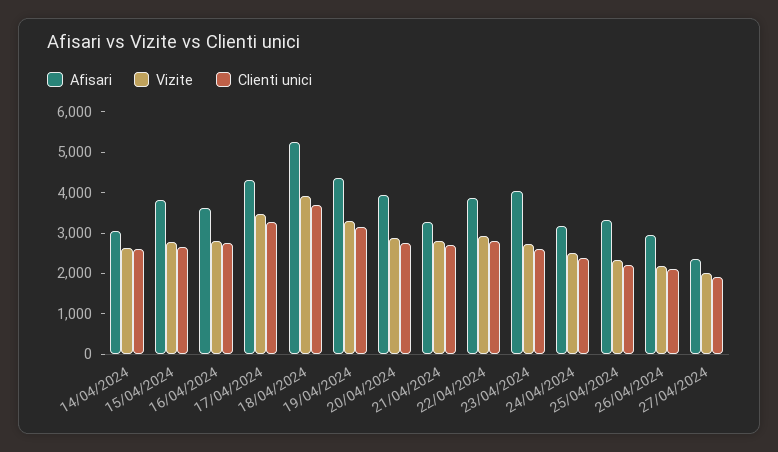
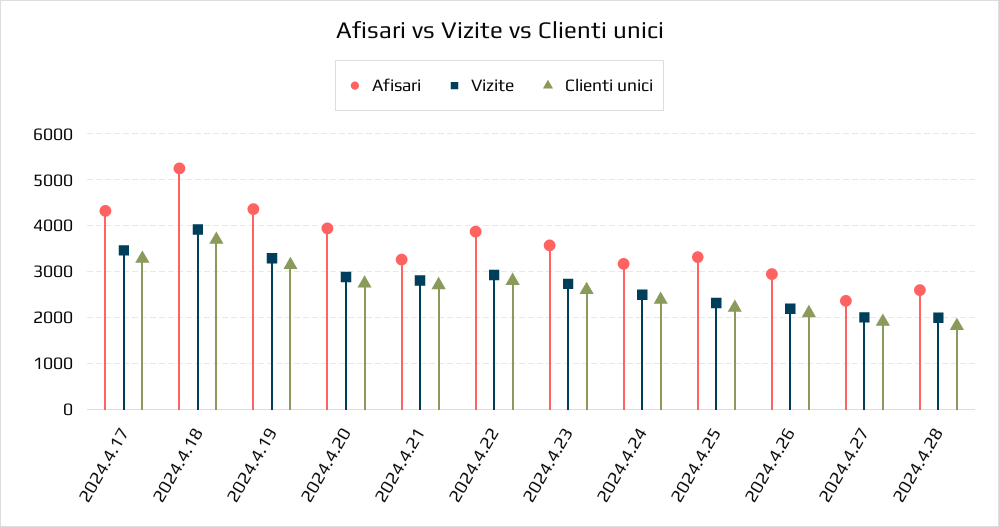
Afisari, 14/04/2024: 3000 -> none
Vizite, 14/04/2024: 2600 -> none
Clienti unici, 14/04/2024: 2600 -> none
Afisari, 15/04/2024: 3800 -> none
Vizite, 15/04/2024: 2800 -> none
Clienti unici, 15/04/2024: 2600 -> none
Afisari, 16/04/2024: 3600 -> none
Vizite, 16/04/2024: 2800 -> none
Clienti unici, 16/04/2024: 2800 -> none
Afisari, 23/04/2024: 4000 -> 3600
Afisari, 2024.4.28: none -> 2600
Vizite, 2024.4.28: none -> 2000
Clienti unici, 2024.4.28: none -> 1800

